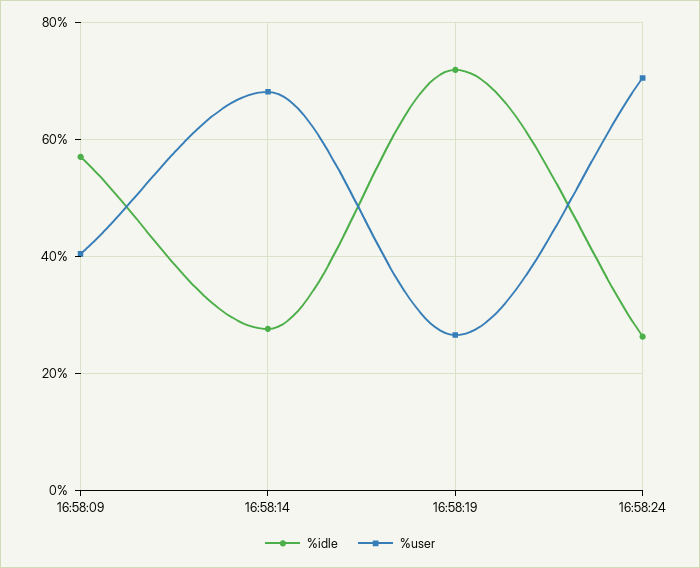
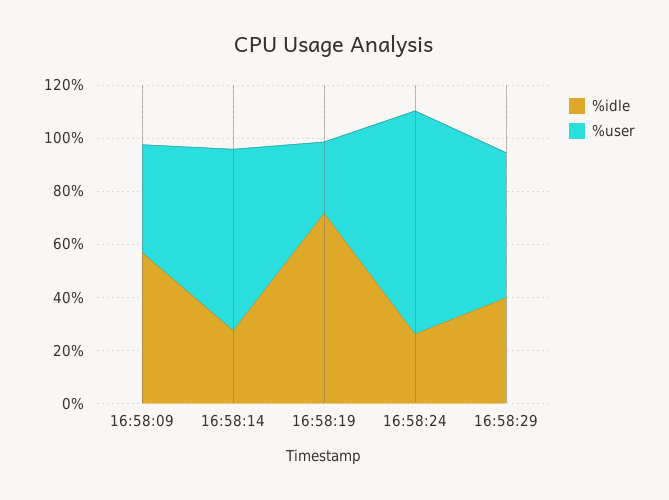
%user, 16:58:24: 70 -> 85
%idle, 16:58:29: none -> 40
%user, 16:58:29: none -> 55

